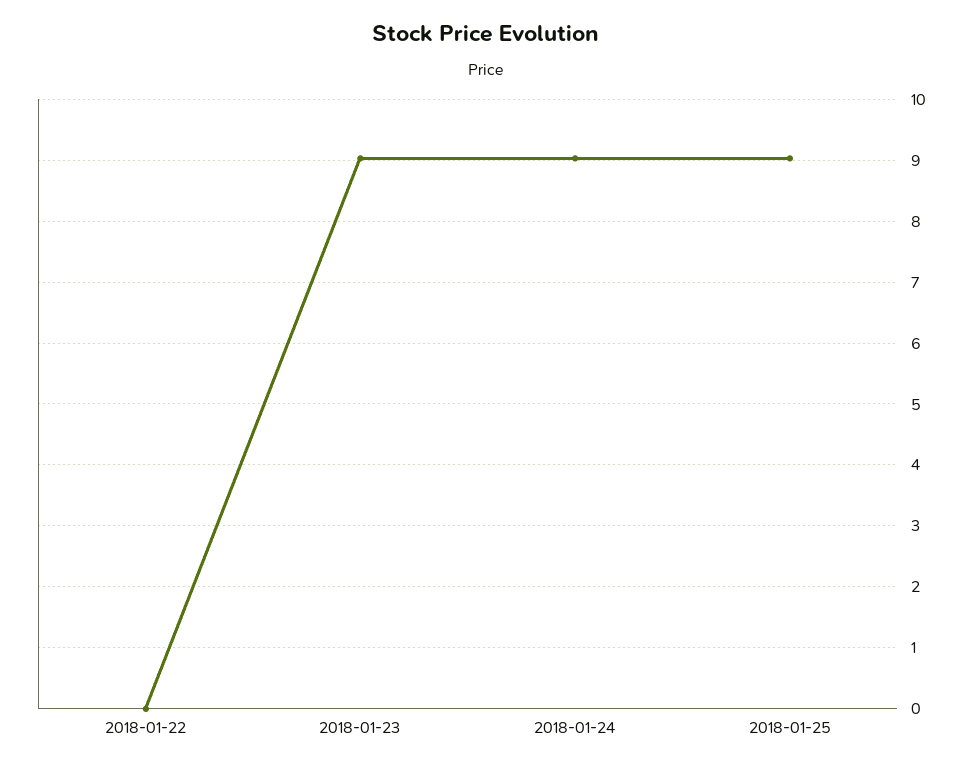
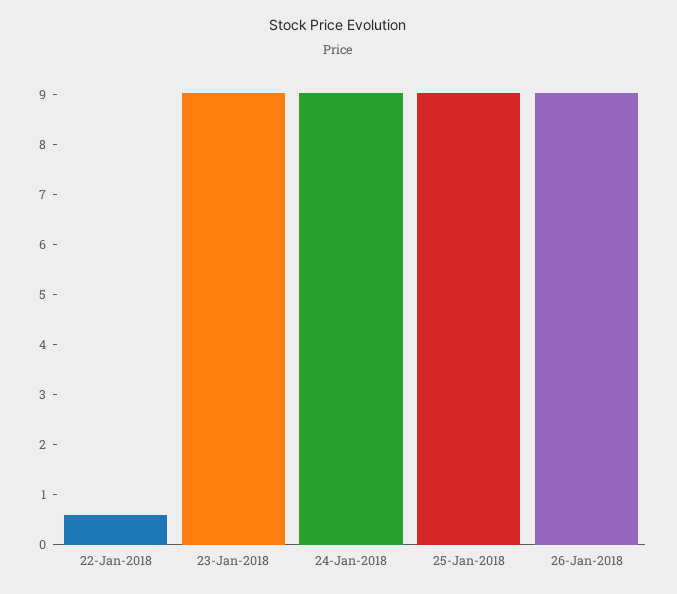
2018-01-22: 0 -> 0.6
26-Jan-2018: none -> 9

